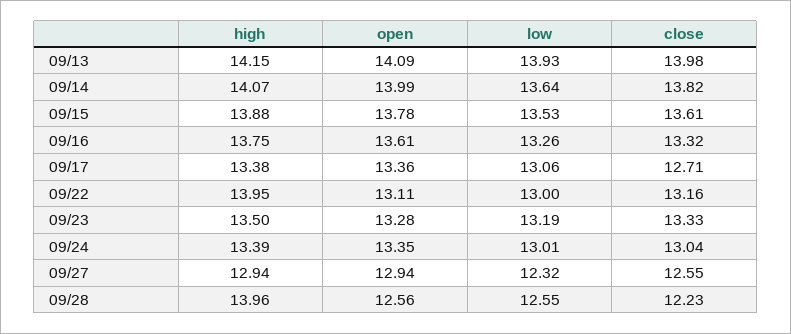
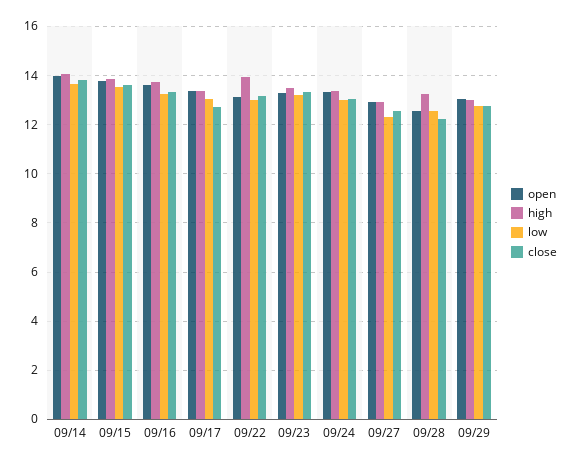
high, 09/13: 14.15 -> none
open, 09/13: 14.09 -> none
low, 09/13: 13.93 -> none
close, 09/13: 13.98 -> none
high, 09/28: 13.96 -> 13.25
open, 09/29: none -> 13
high, 09/29: none -> 13
low, 09/29: none -> 12.75
close, 09/29: none -> 12.75

